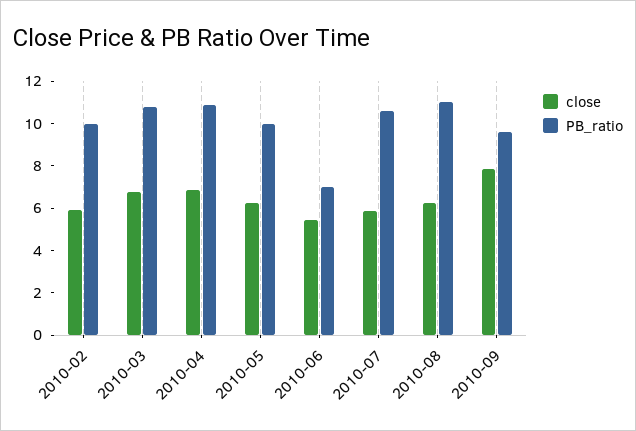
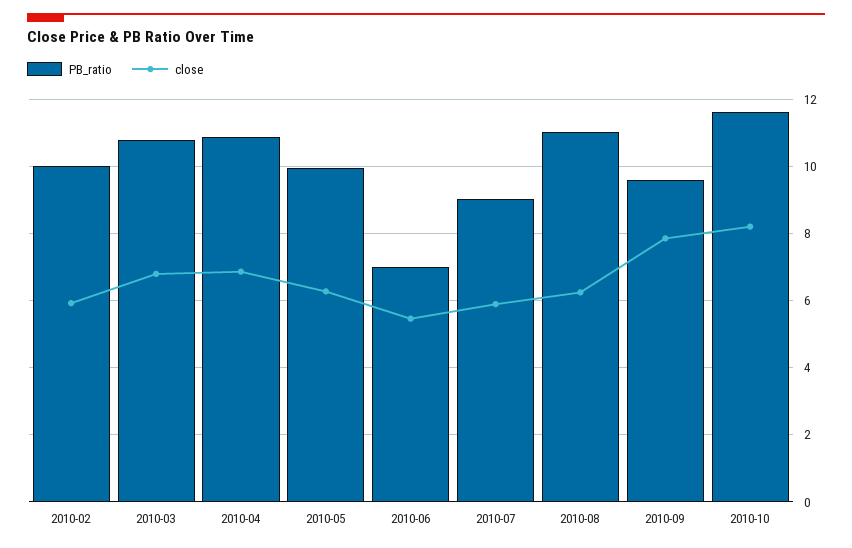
PB_ratio, 2010-07: 10.5 -> 9
PB_ratio, 2010-10: none -> 11.6
close, 2010-10: none -> 8.2

